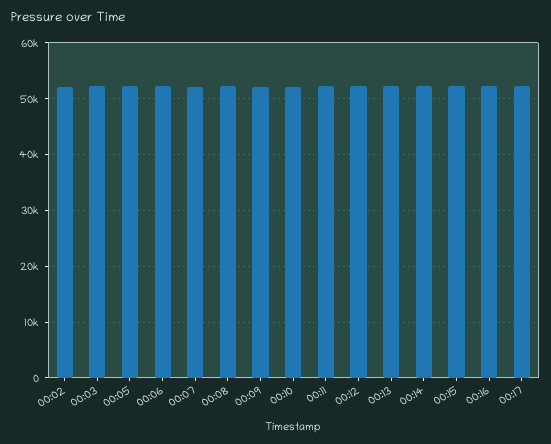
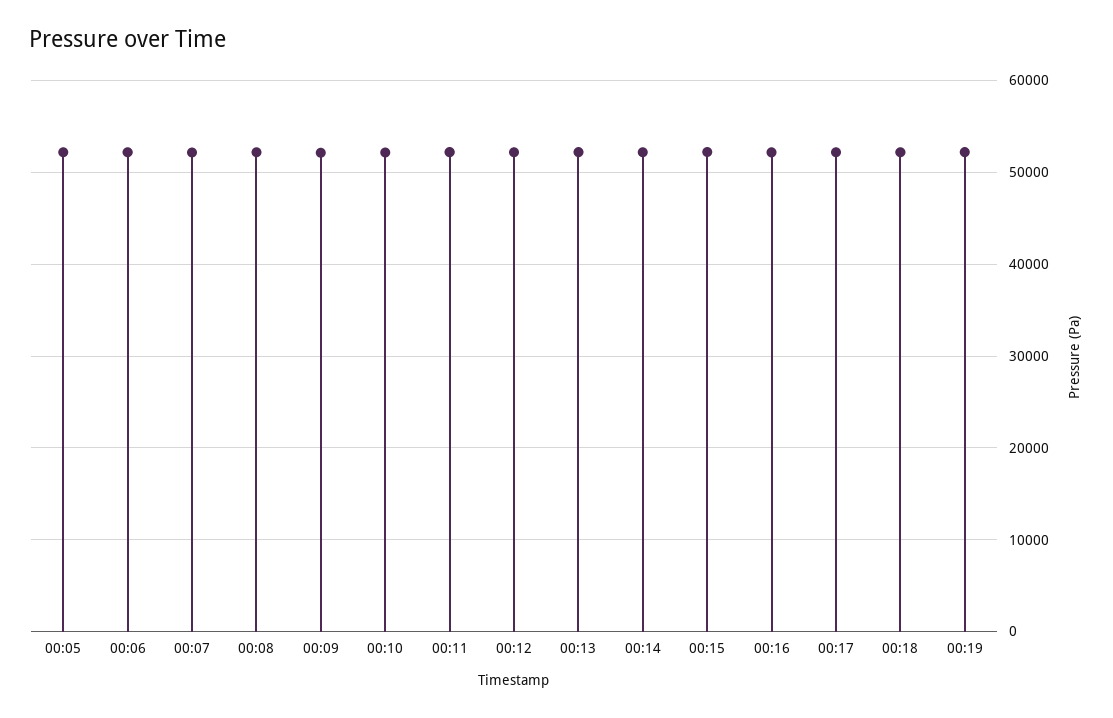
00:02: 52000 -> none
00:03: 52000 -> none
00:18: none -> 52000
00:19: none -> 52000

